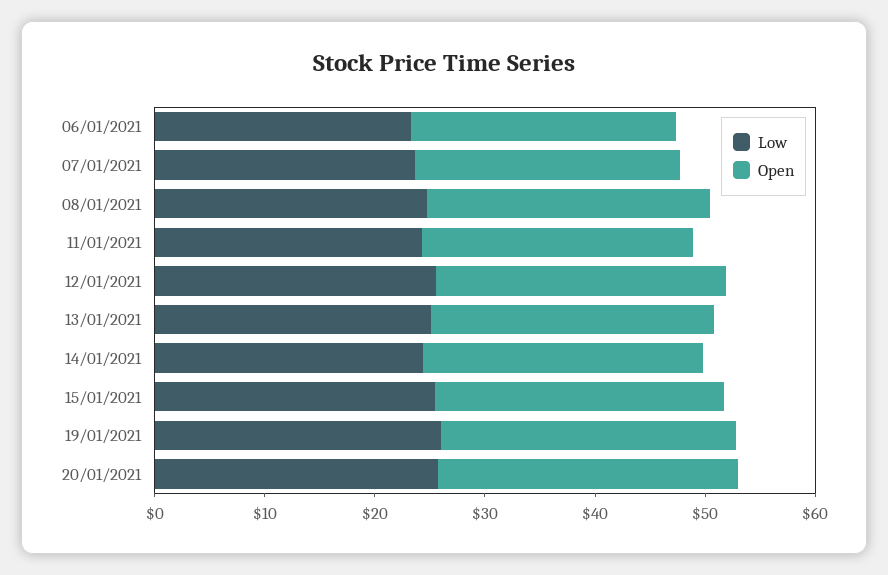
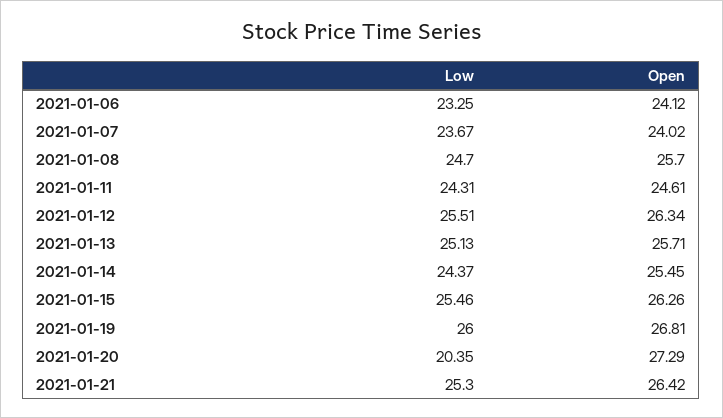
Low, 20/01/2021: 26 -> 20.35
Low, 2021-01-21: none -> 25.3
Open, 2021-01-21: none -> 26.42

